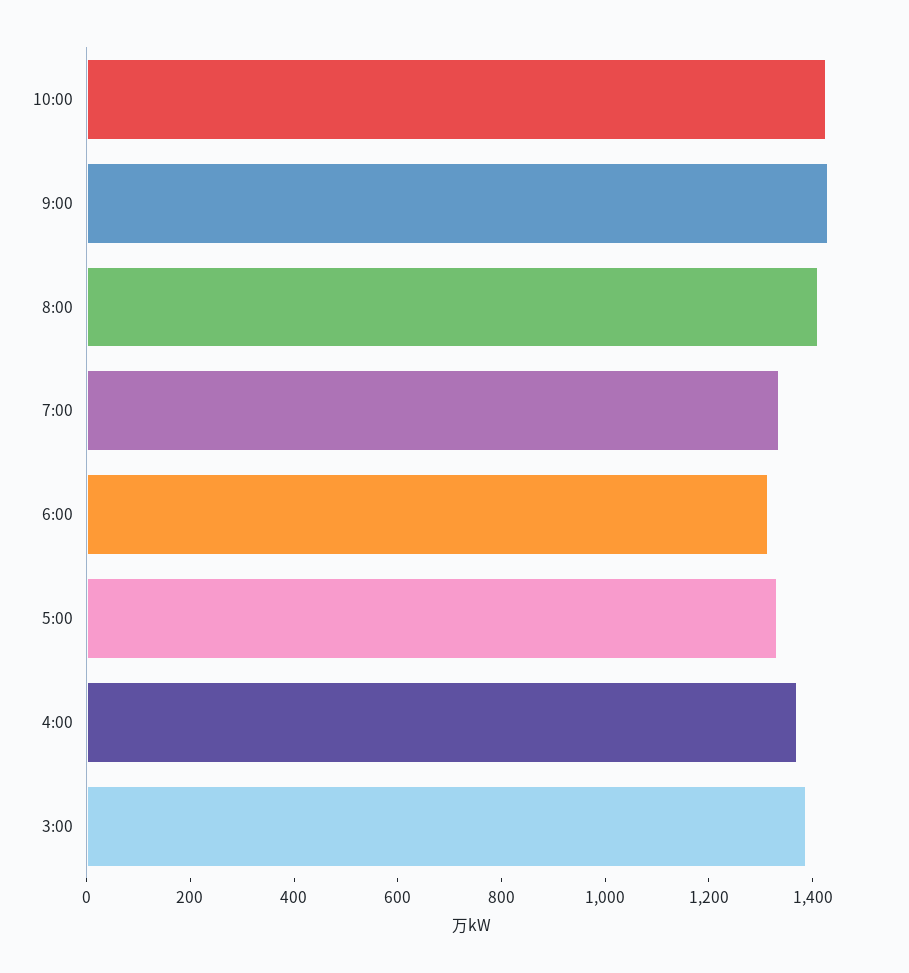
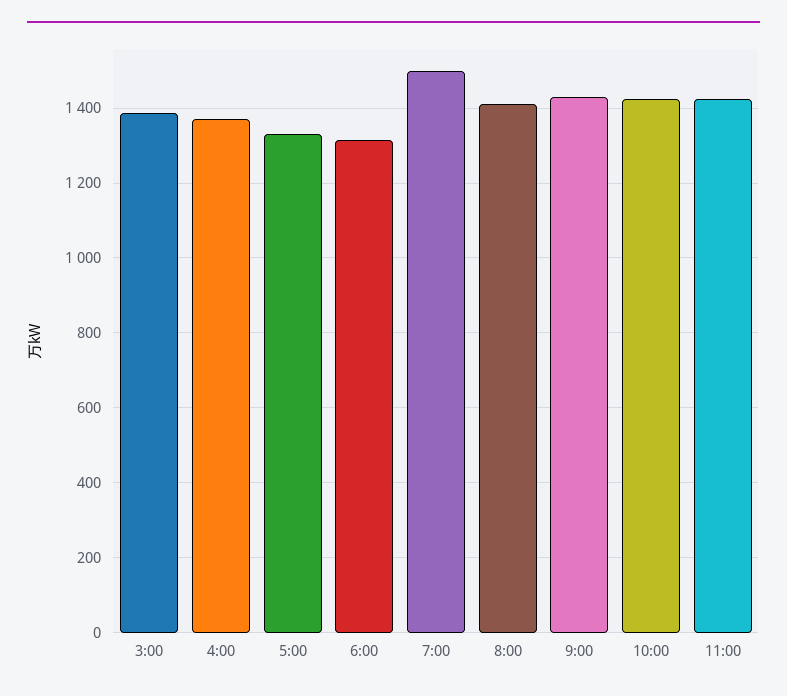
7:00: 1350 -> 1500
11:00: none -> 1420

